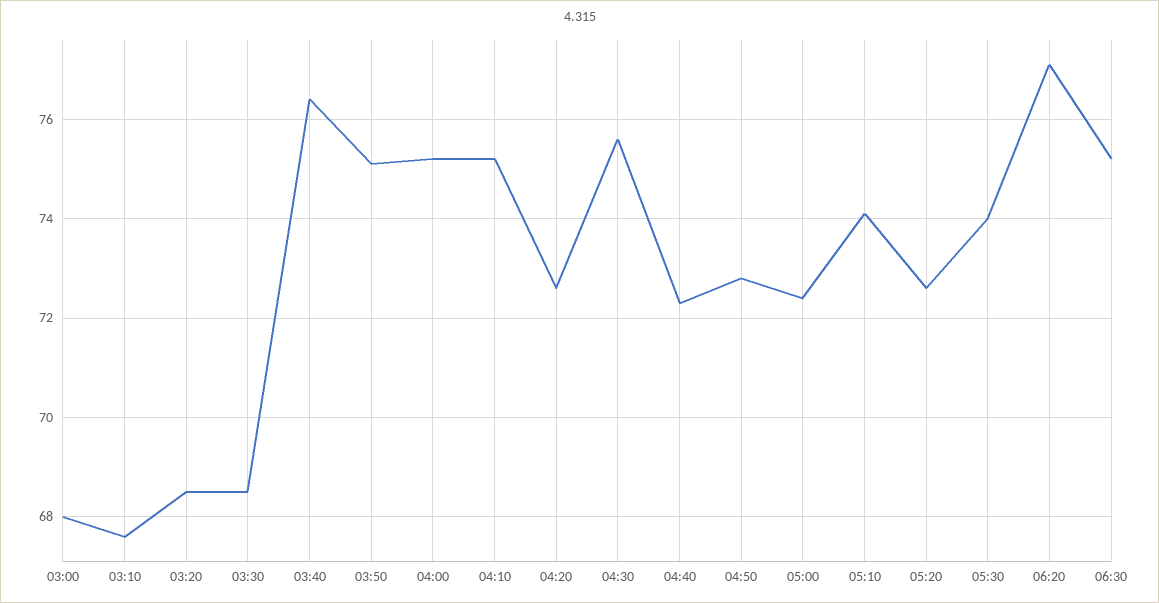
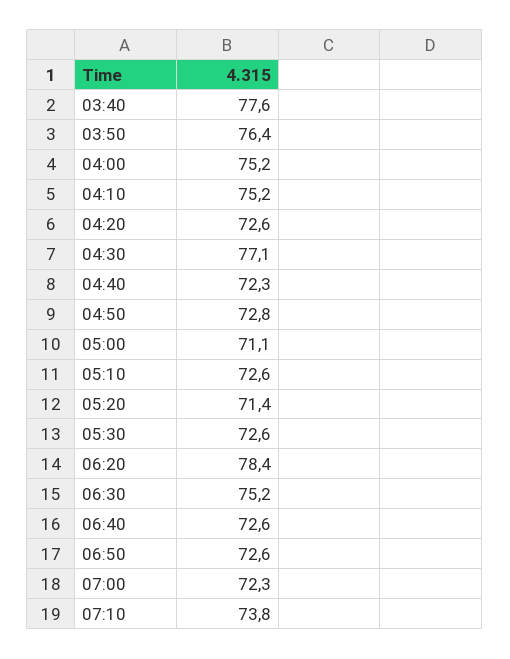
03:00: 68 -> none
03:10: 67.5 -> none
03:20: 68.5 -> none
03:30: 68.5 -> none
03:40: 76.5 -> 77.6
03:50: 75 -> 76.4
04:30: 75.5 -> 77.1
05:00: 72.5 -> 71.1
05:10: 74 -> 72.6
05:20: 72.5 -> 71.4
05:30: 74 -> 72.6
06:20: 77 -> 78.4
06:40: none -> 72.6
06:50: none -> 72.6
07:00: none -> 72.3
07:10: none -> 73.8

